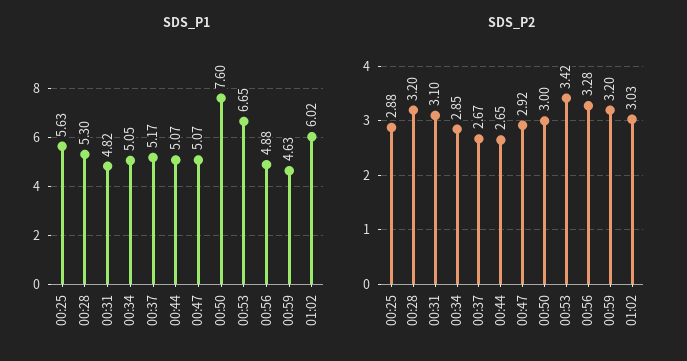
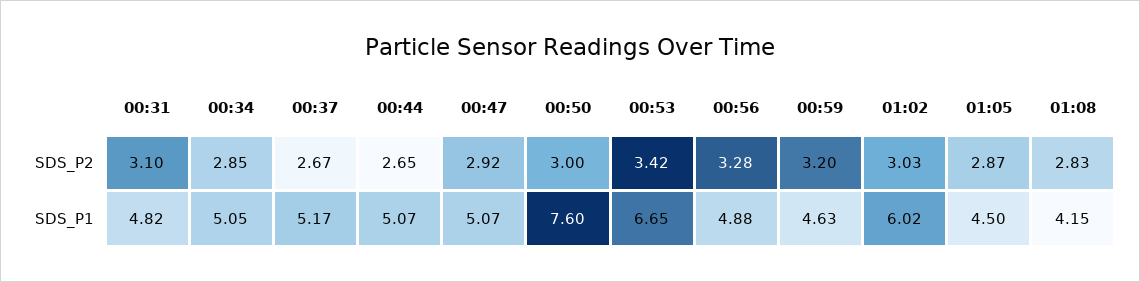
SDS_P1, 00:25: 5.63 -> none
SDS_P1, 00:28: 5.3 -> none
SDS_P2, 00:25: 2.88 -> none
SDS_P2, 00:28: 3.2 -> none
SDS_P2, 01:05: none -> 2.87
SDS_P2, 01:08: none -> 2.83
SDS_P1, 01:05: none -> 4.5
SDS_P1, 01:08: none -> 4.15

